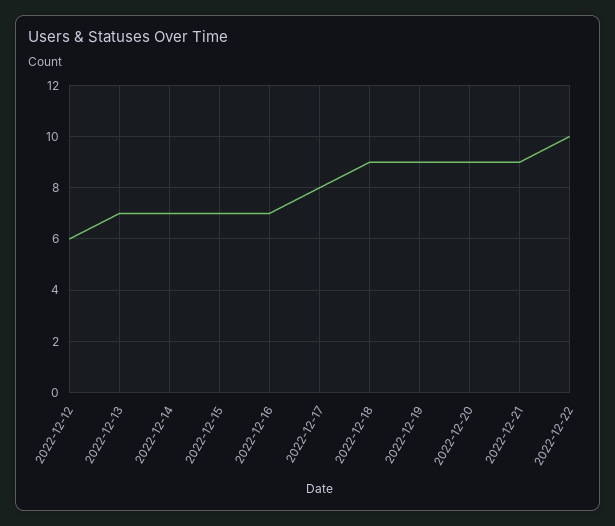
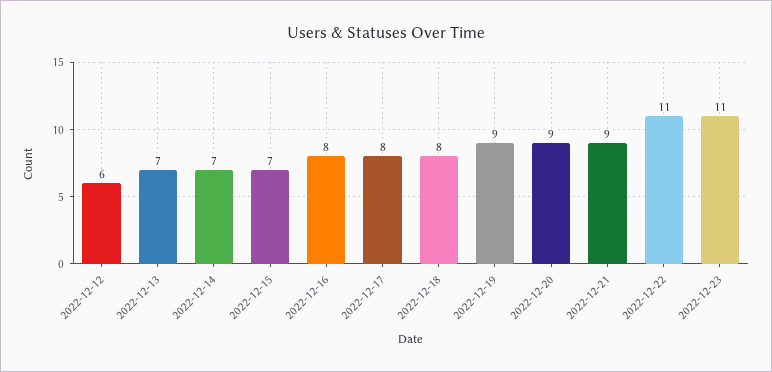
2022-12-16: 7 -> 8
2022-12-18: 9 -> 8
2022-12-22: 10 -> 11
2022-12-23: none -> 11

